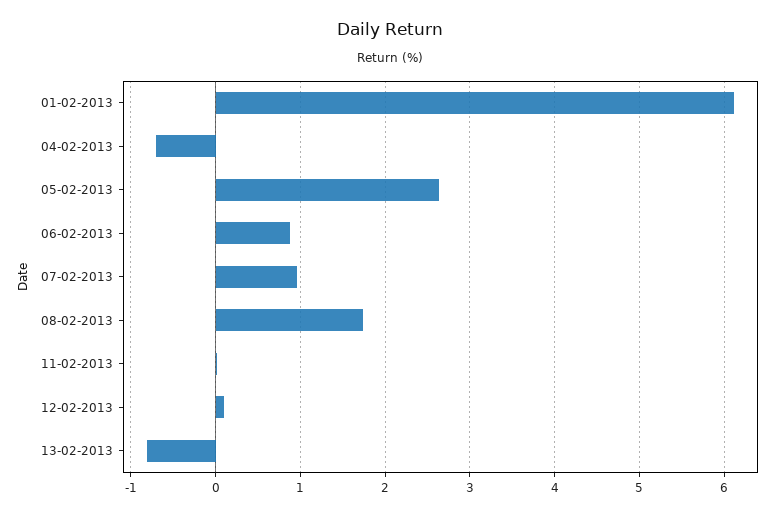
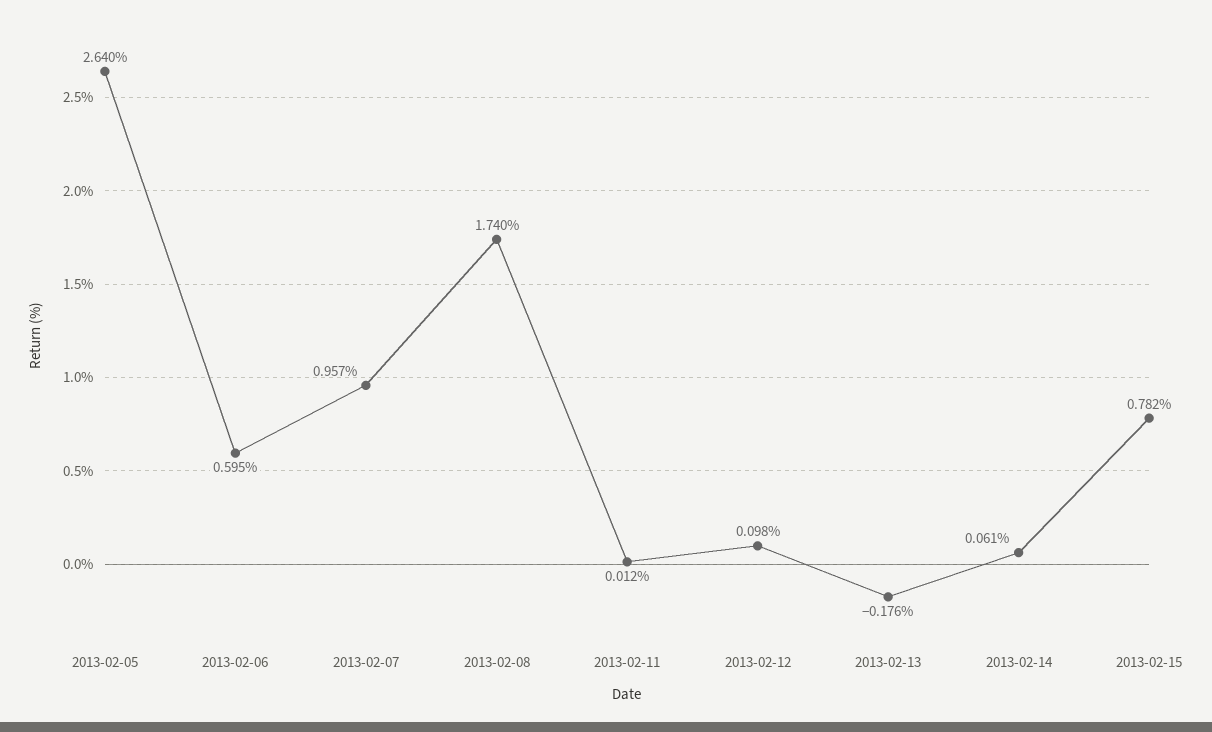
01-02-2013: 6.1 -> none
04-02-2013: -0.7 -> none
06-02-2013: 0.9 -> 0.595
13-02-2013: -0.8 -> -0.176
2013-02-14: none -> 0.061
2013-02-15: none -> 0.782

